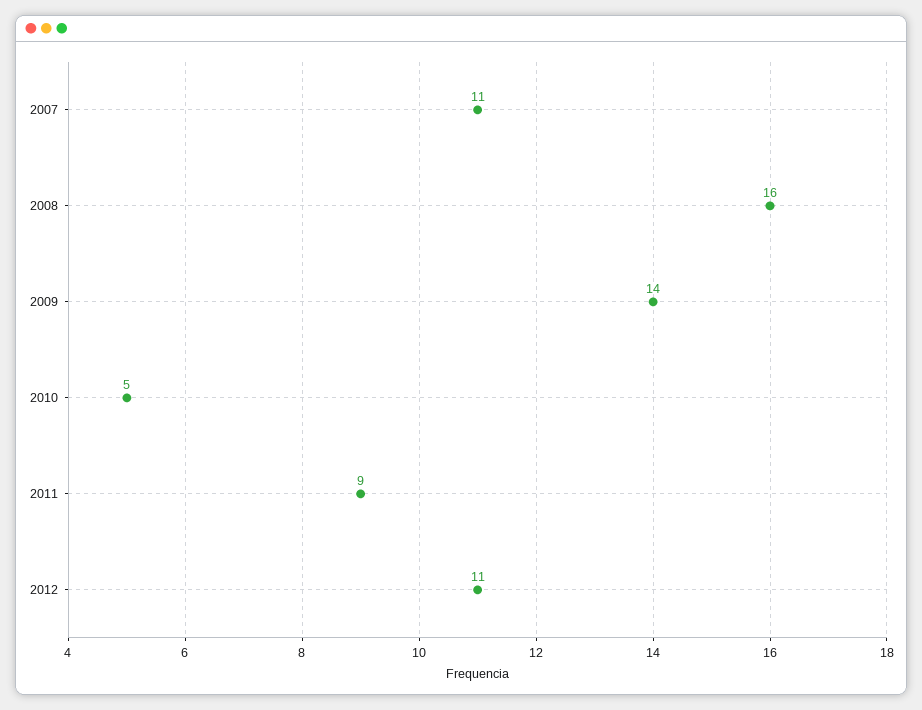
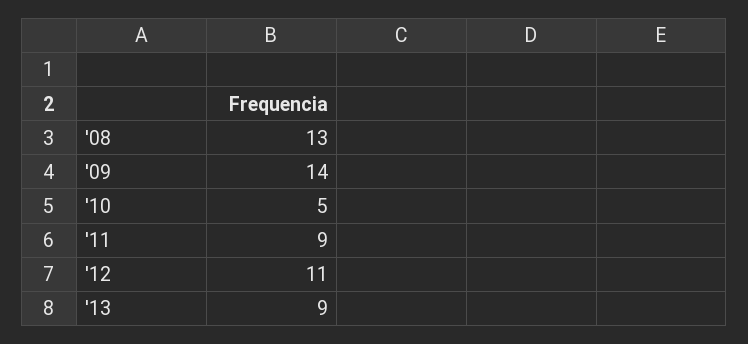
2007: 11 -> none
2008: 16 -> 13
'13: none -> 9

